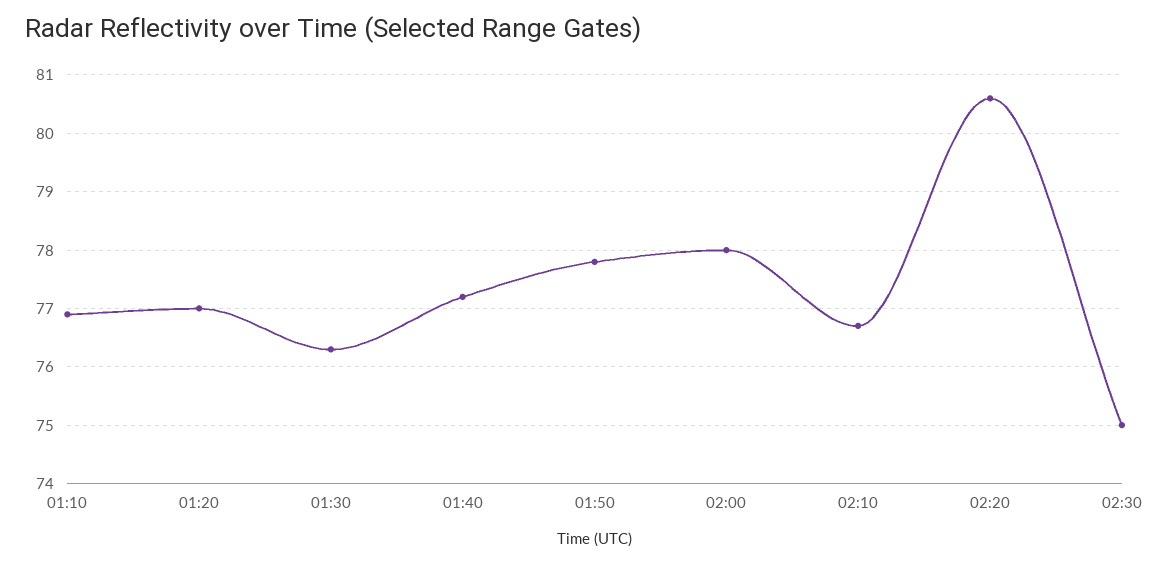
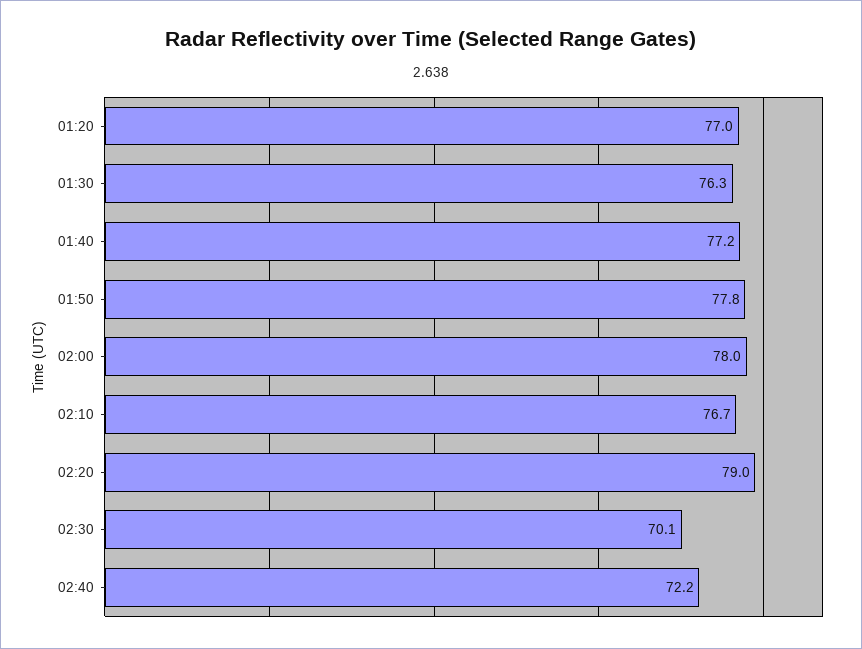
01:10: 77 -> none
02:20: 80.5 -> 79
02:30: 75 -> 70.1
02:40: none -> 72.2

